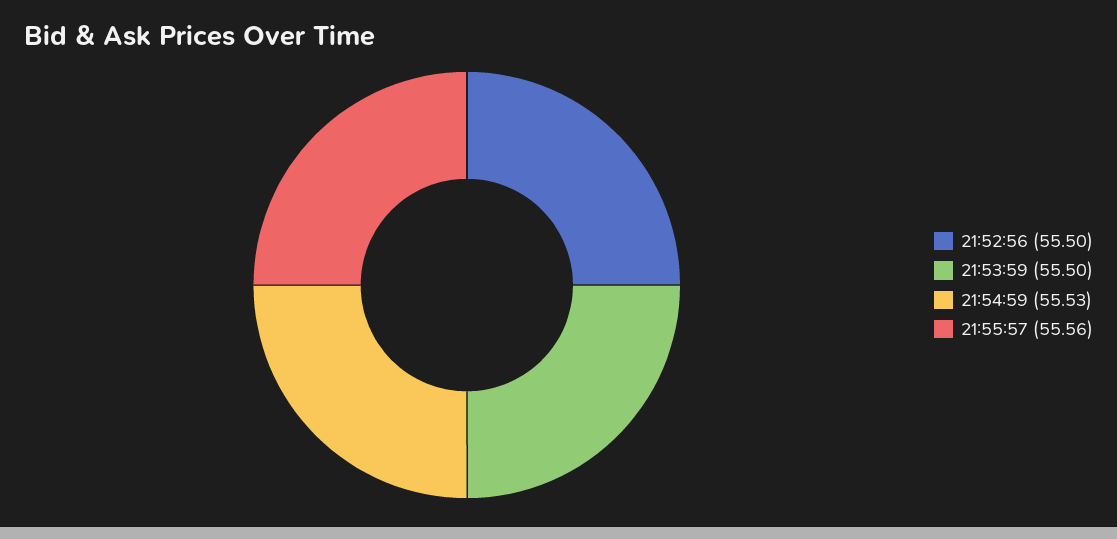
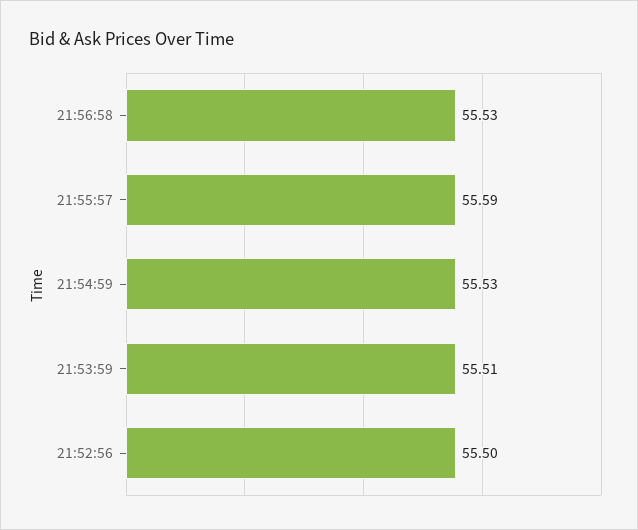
21:53:59: 55.5 -> 55.51
21:55:57: 55.56 -> 55.59
21:56:58: none -> 55.53

